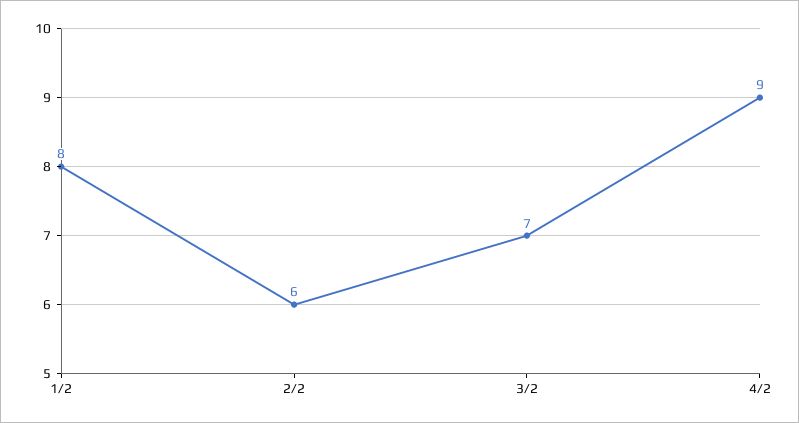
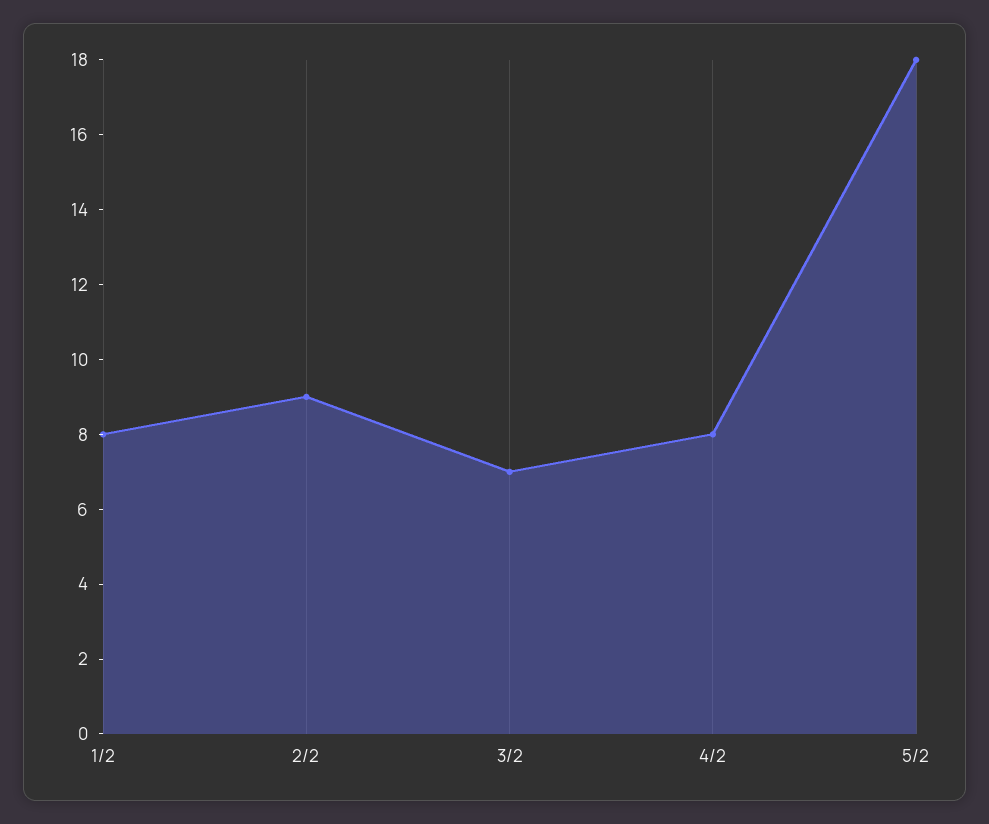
2/2: 6 -> 9
4/2: 9 -> 8
5/2: none -> 18

